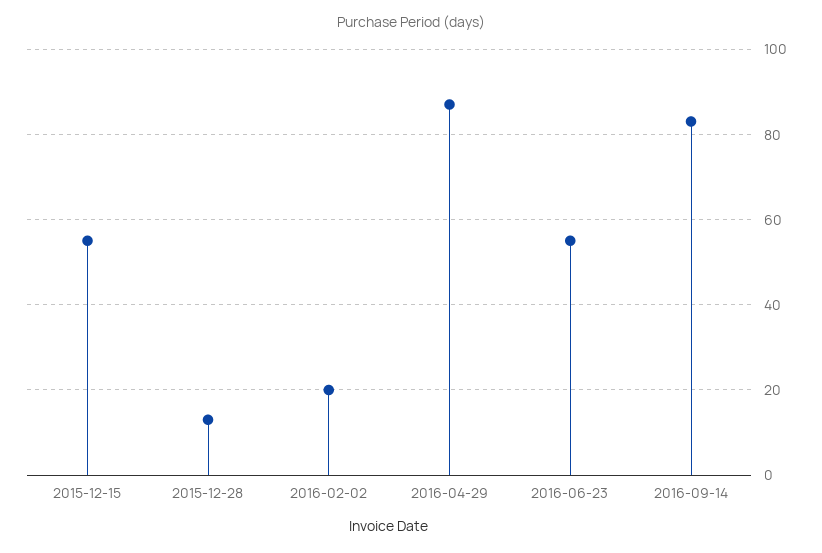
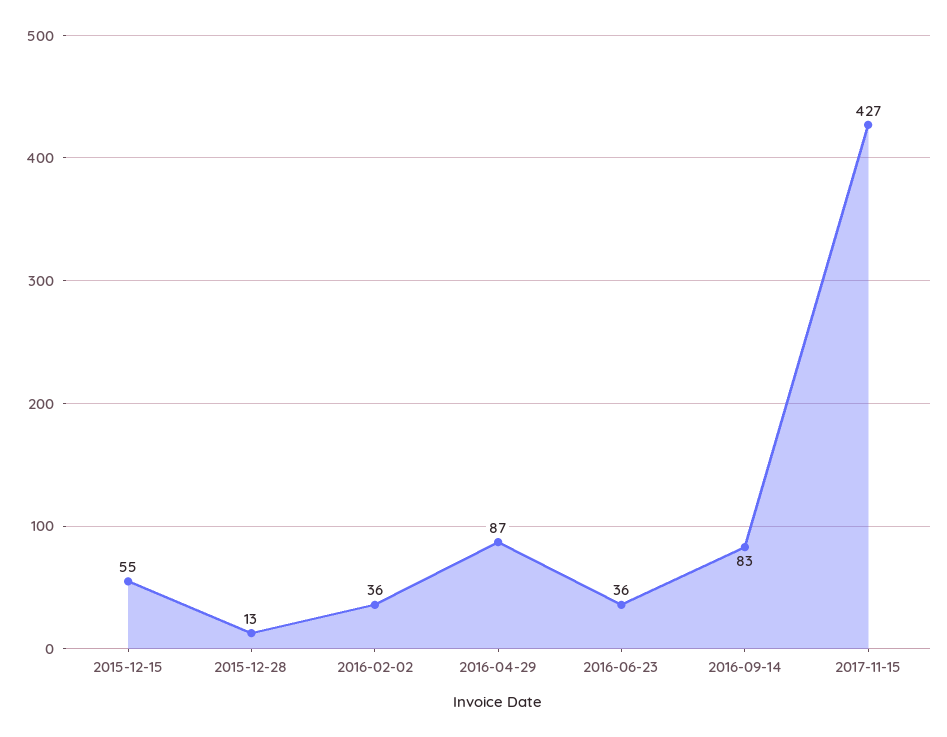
2016-02-02: 20 -> 36
2016-06-23: 55 -> 36
2017-11-15: none -> 427

